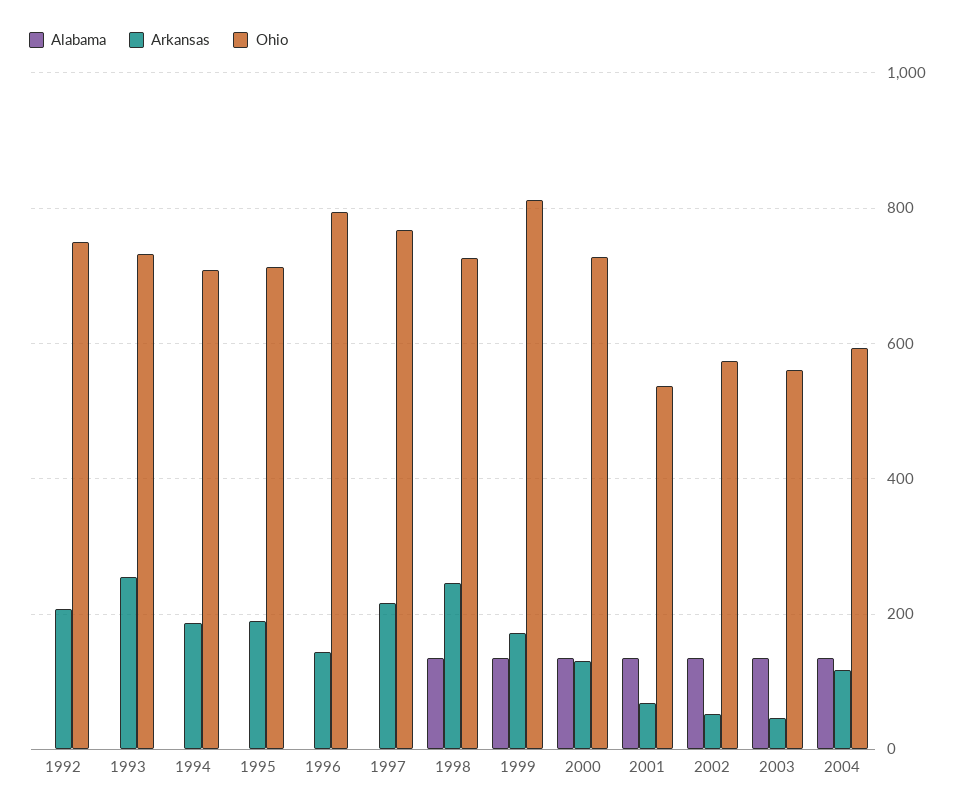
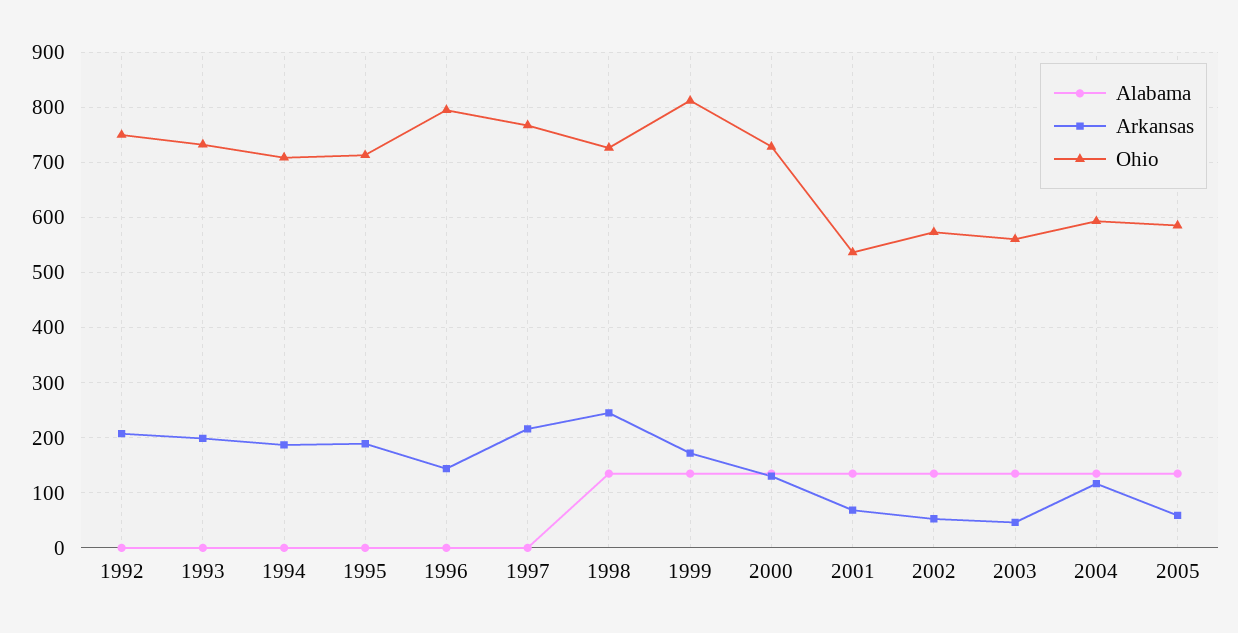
Arkansas, 1993: 260 -> 200
Alabama, 2005: none -> 140
Arkansas, 2005: none -> 60
Ohio, 2005: none -> 580

